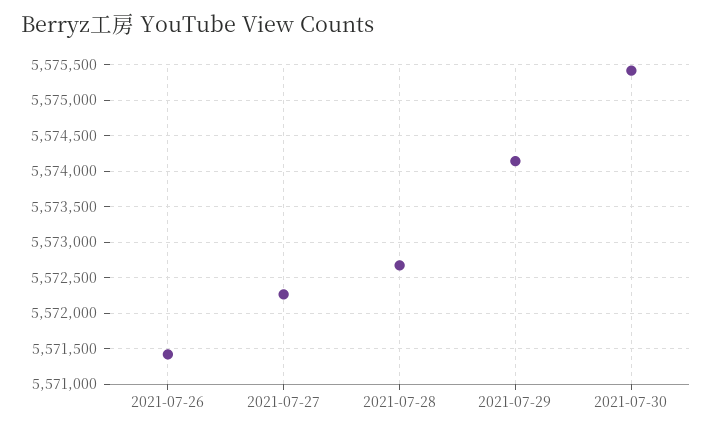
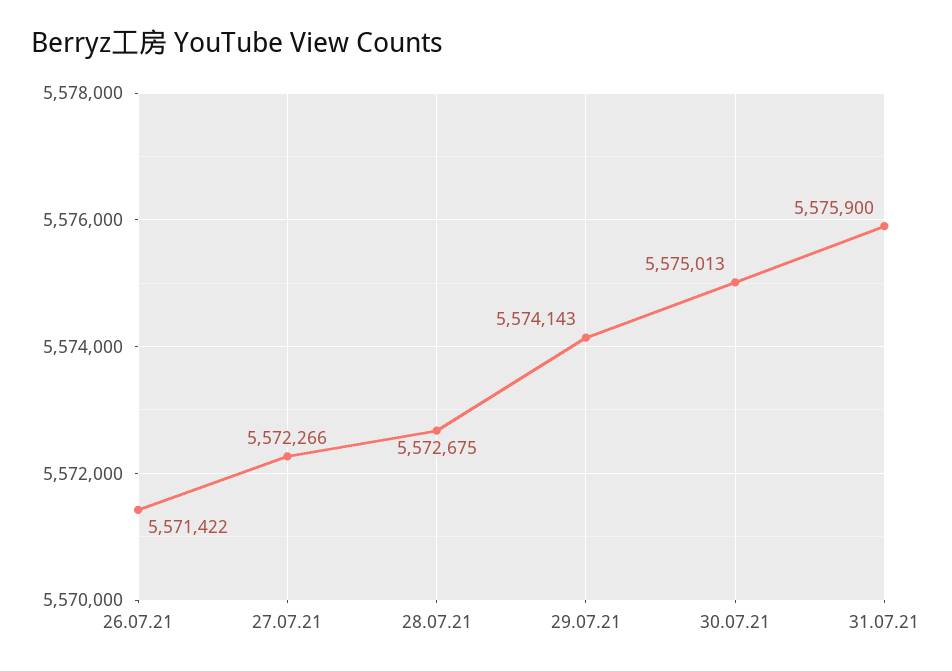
2021-07-30: 5575400 -> 5575013
31.07.21: none -> 5575900

